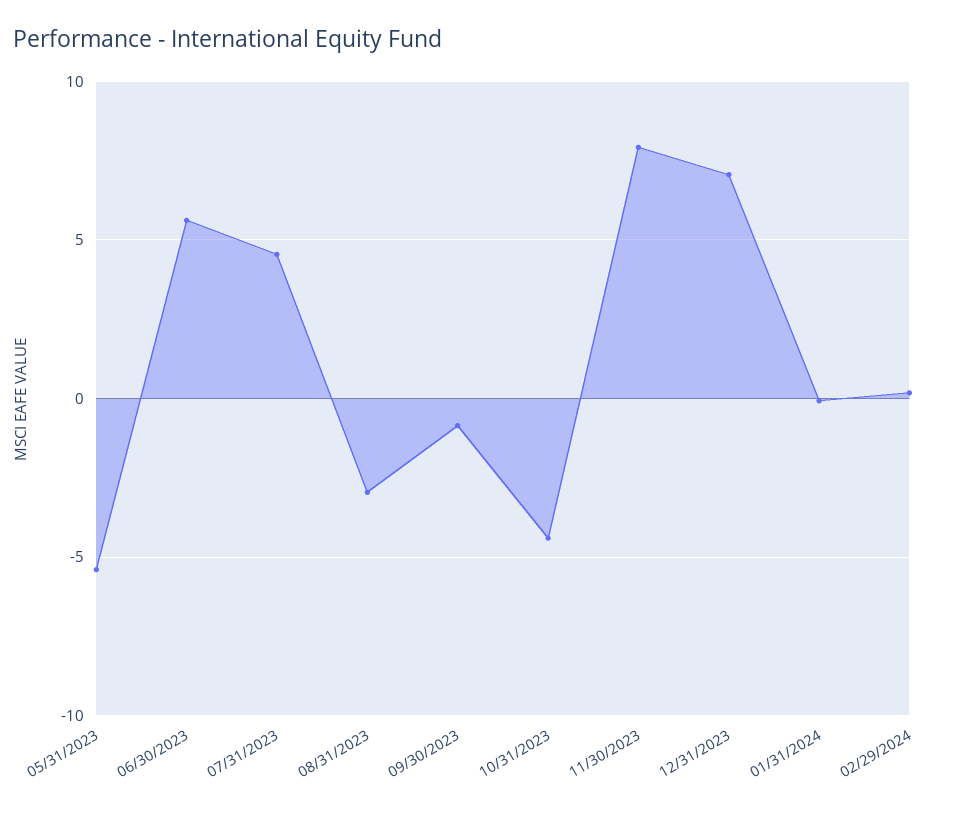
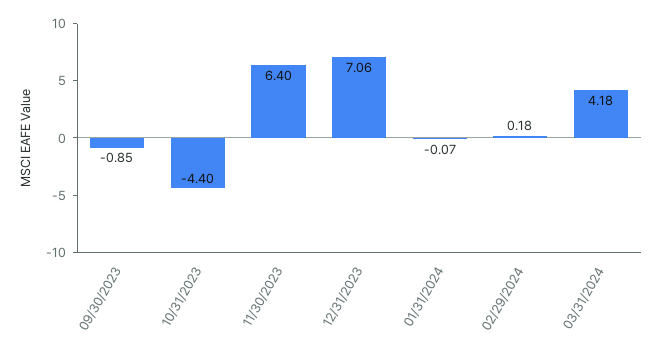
05/31/2023: -5.5 -> none
06/30/2023: 5.5 -> none
07/31/2023: 4.5 -> none
08/31/2023: -3 -> none
11/30/2023: 8 -> 6.4
03/31/2024: none -> 4.18

